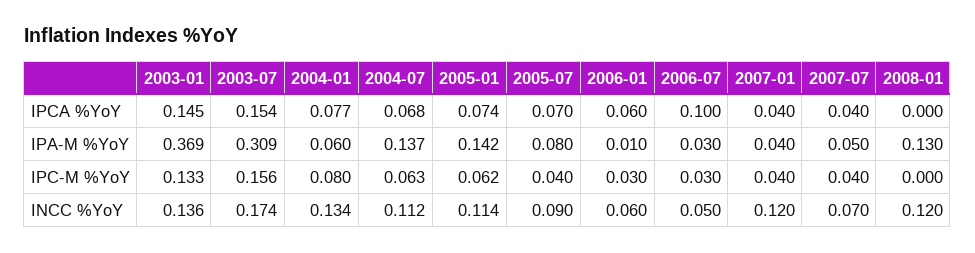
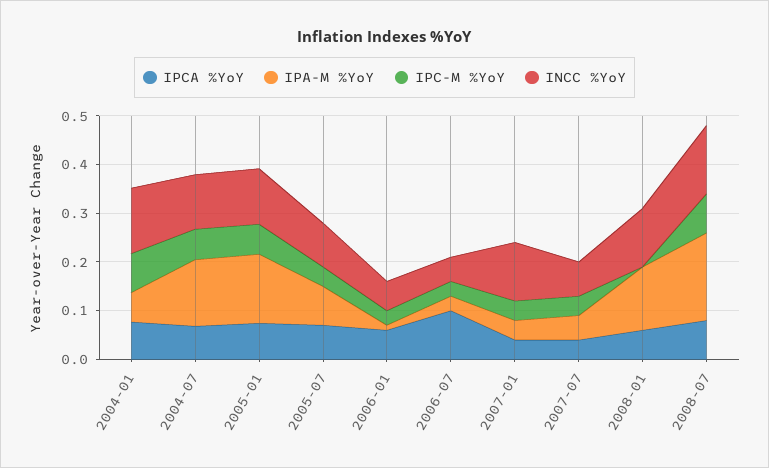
IPCA %YoY, 2003-01: 0.145 -> none
IPCA %YoY, 2003-07: 0.154 -> none
IPCA %YoY, 2008-01: 0 -> 0.06
IPA-M %YoY, 2003-01: 0.369 -> none
IPA-M %YoY, 2003-07: 0.309 -> none
IPC-M %YoY, 2003-01: 0.133 -> none
IPC-M %YoY, 2003-07: 0.156 -> none
INCC %YoY, 2003-01: 0.136 -> none
INCC %YoY, 2003-07: 0.174 -> none
IPCA %YoY, 2008-07: none -> 0.08
IPA-M %YoY, 2008-07: none -> 0.18
IPC-M %YoY, 2008-07: none -> 0.08
INCC %YoY, 2008-07: none -> 0.14

